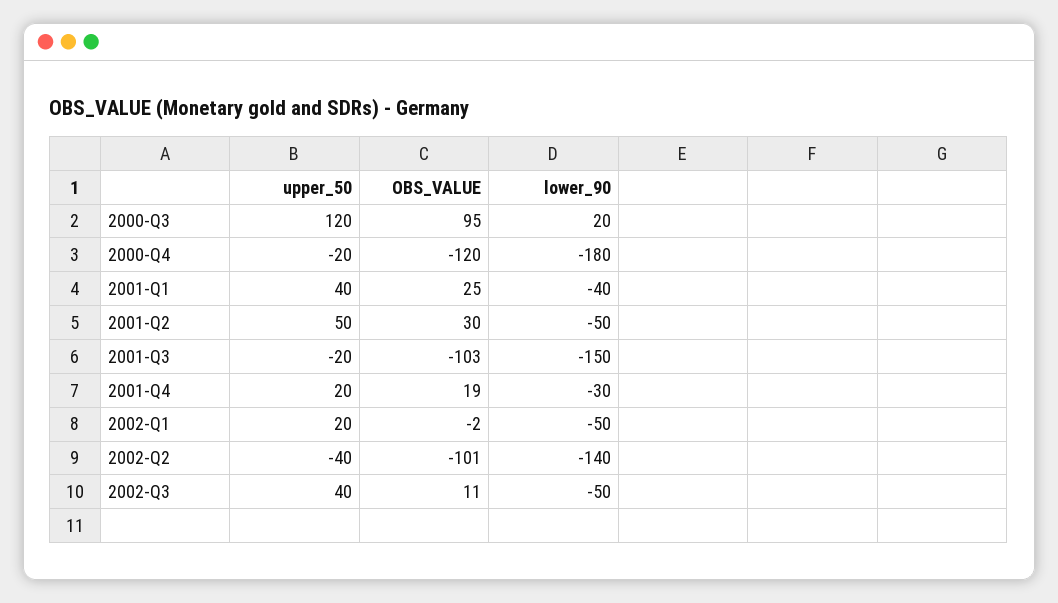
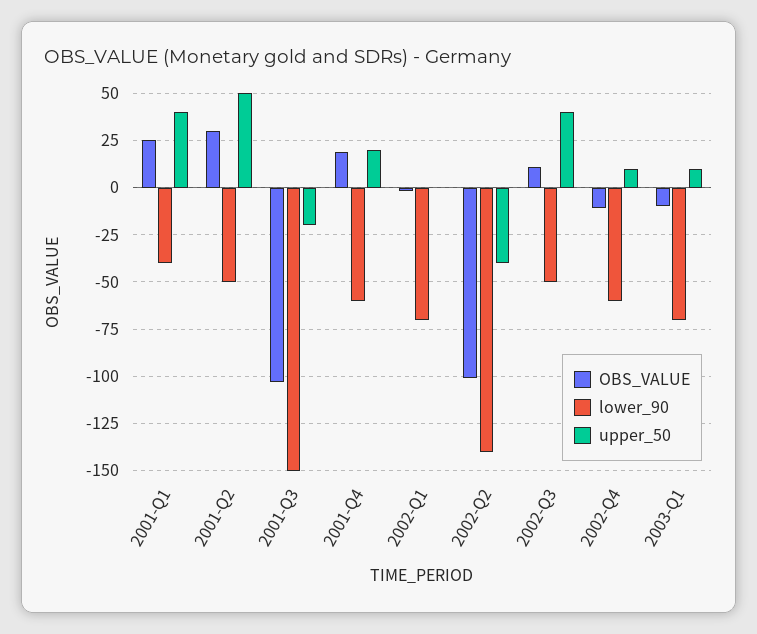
upper_50, 2000-Q3: 120 -> none
OBS_VALUE, 2000-Q3: 95 -> none
lower_90, 2000-Q3: 20 -> none
upper_50, 2000-Q4: -20 -> none
OBS_VALUE, 2000-Q4: -120 -> none
lower_90, 2000-Q4: -180 -> none
lower_90, 2001-Q4: -30 -> -60
upper_50, 2002-Q1: 20 -> 0
lower_90, 2002-Q1: -50 -> -70
OBS_VALUE, 2002-Q4: none -> -10
lower_90, 2002-Q4: none -> -60
upper_50, 2002-Q4: none -> 10
OBS_VALUE, 2003-Q1: none -> -10
lower_90, 2003-Q1: none -> -70
upper_50, 2003-Q1: none -> 10

